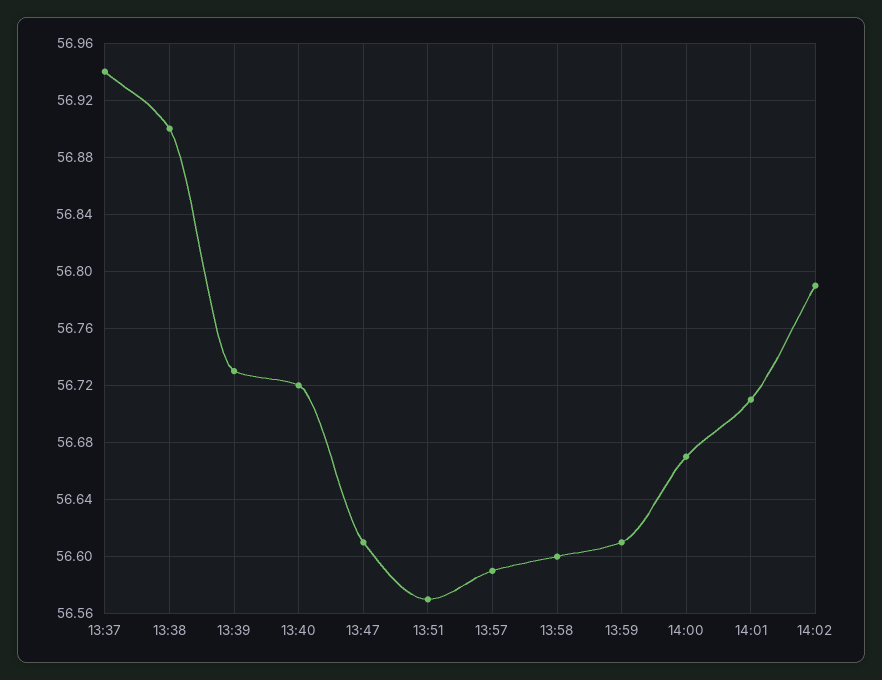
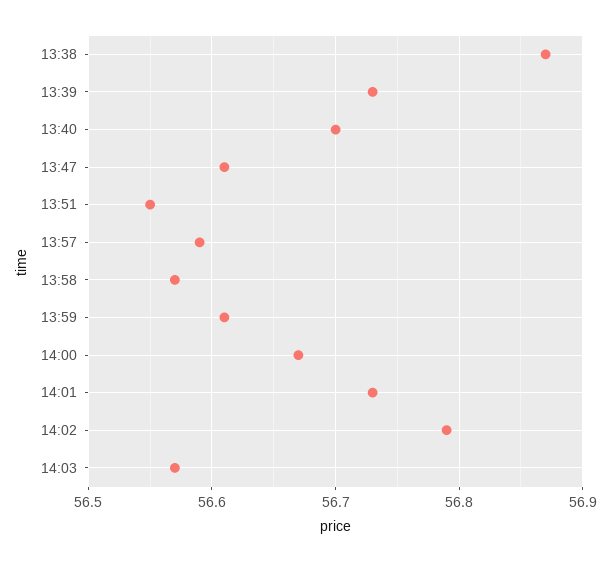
13:37: 56.94 -> none
13:38: 56.9 -> 56.87
13:40: 56.72 -> 56.7
13:51: 56.57 -> 56.55
13:58: 56.6 -> 56.57
14:01: 56.71 -> 56.73
14:03: none -> 56.57

